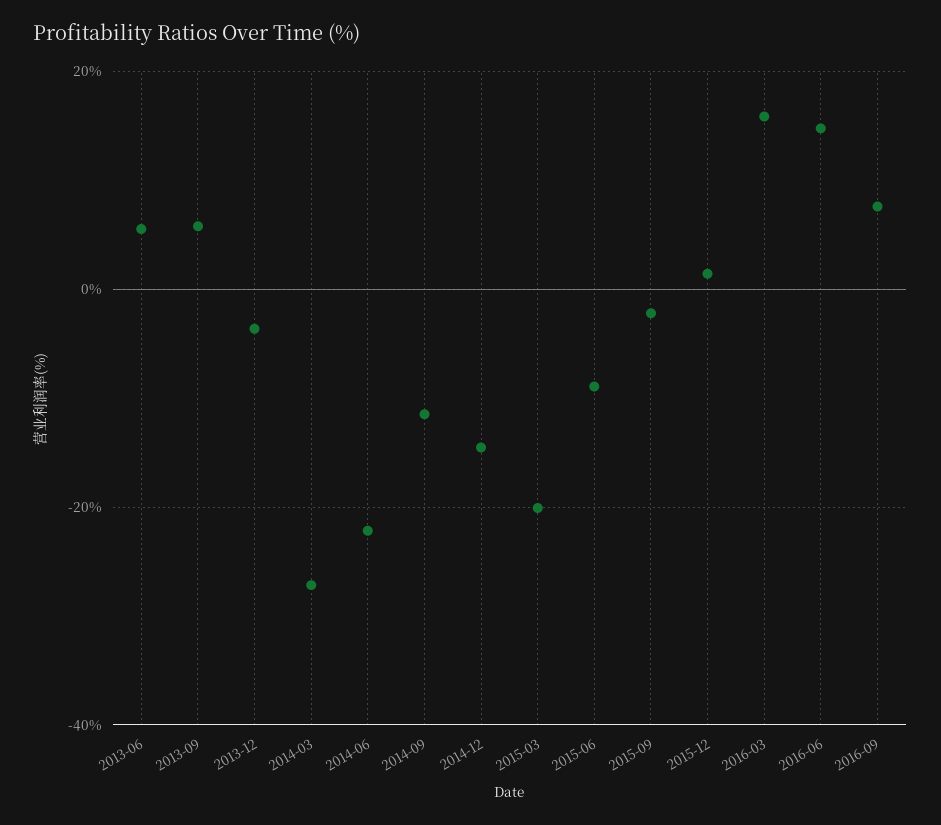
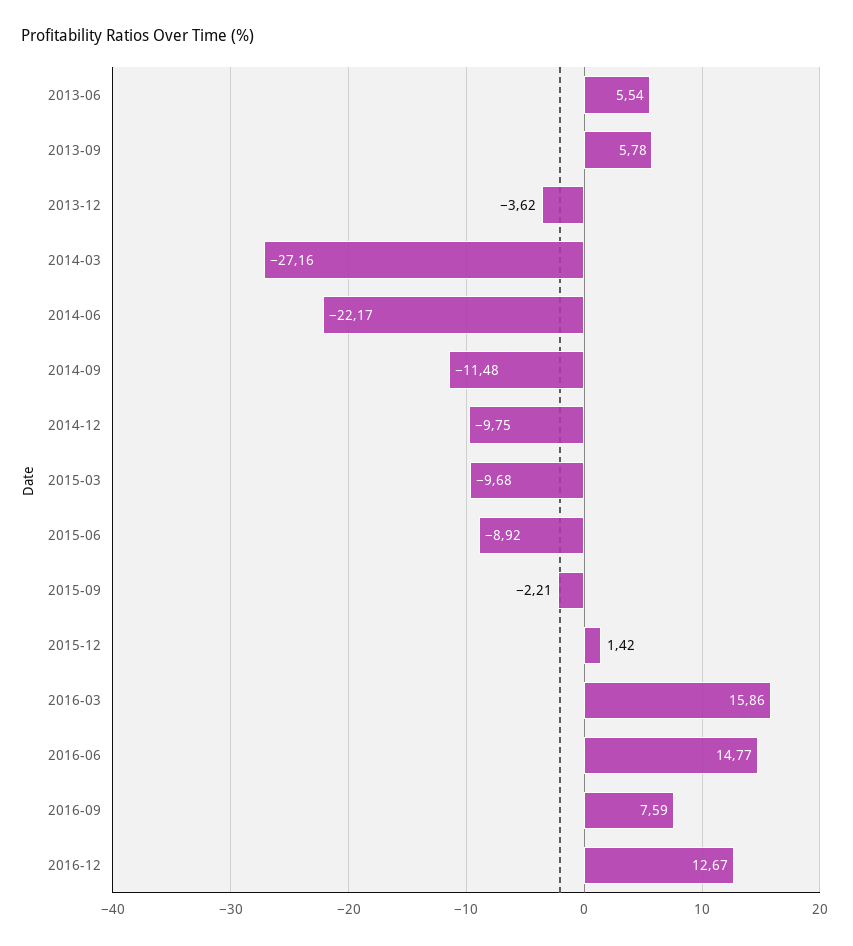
2014-12: -14 -> -9.75
2015-03: -20 -> -9.68
2016-12: none -> 12.67

